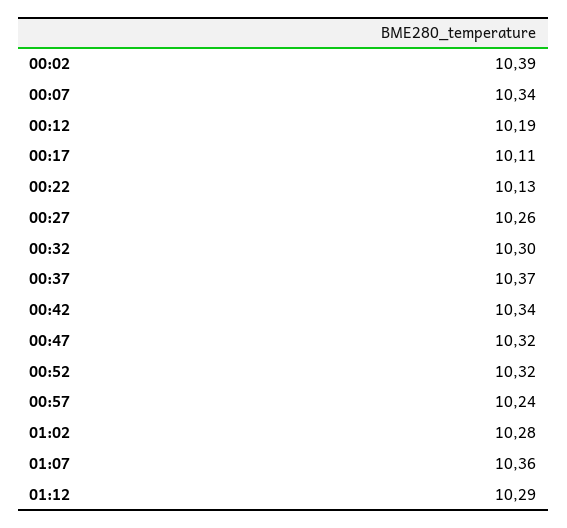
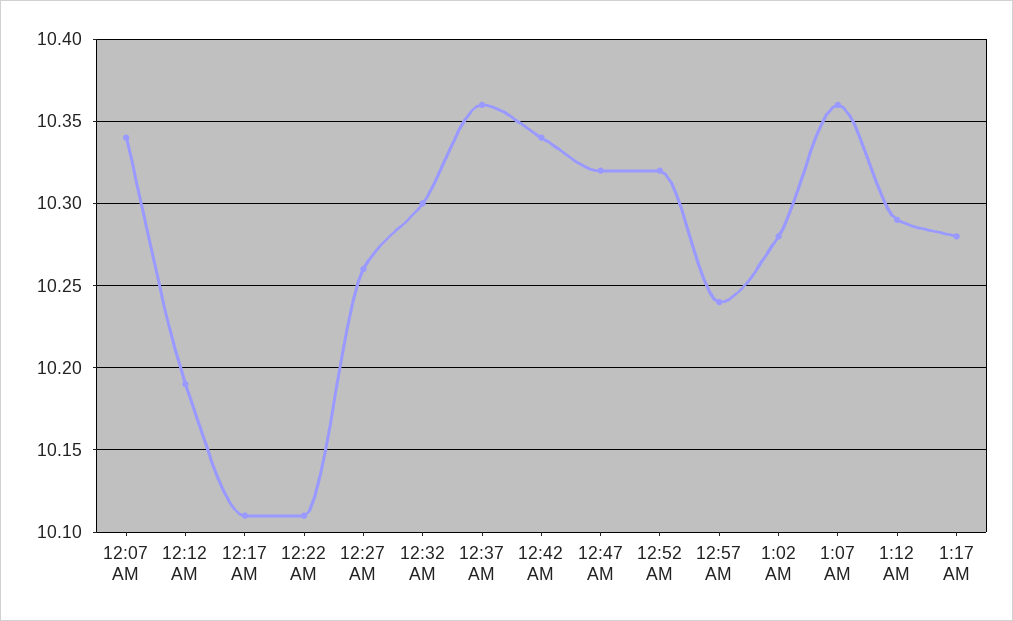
00:02: 10.39 -> none
00:22: 10.13 -> 10.11
00:37: 10.37 -> 10.36
1:17 AM: none -> 10.28

